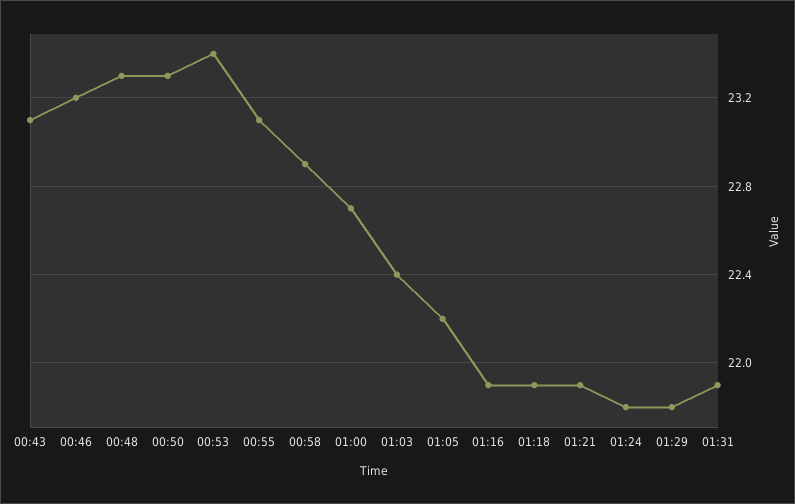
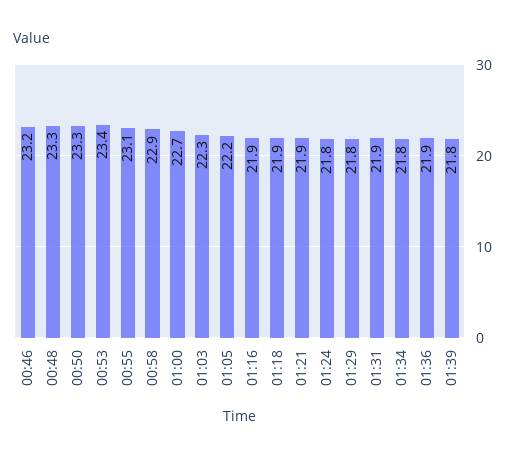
00:43: 23.1 -> none
01:03: 22.4 -> 22.3
01:34: none -> 21.8
01:36: none -> 21.9
01:39: none -> 21.8

